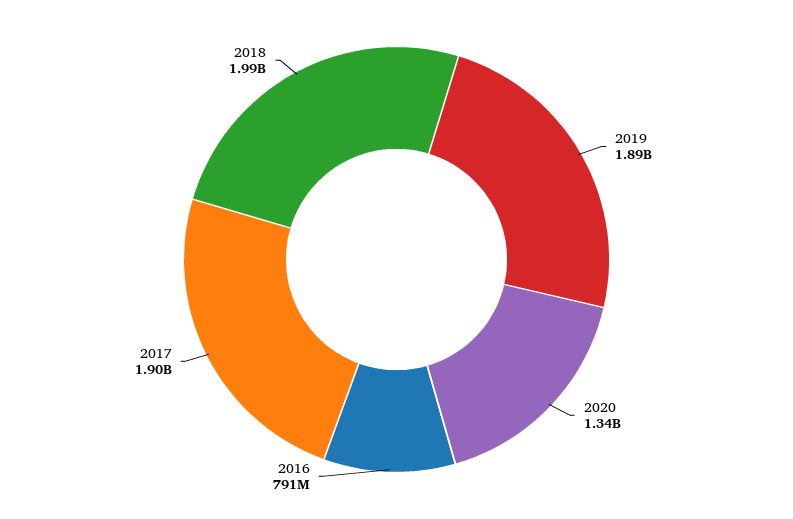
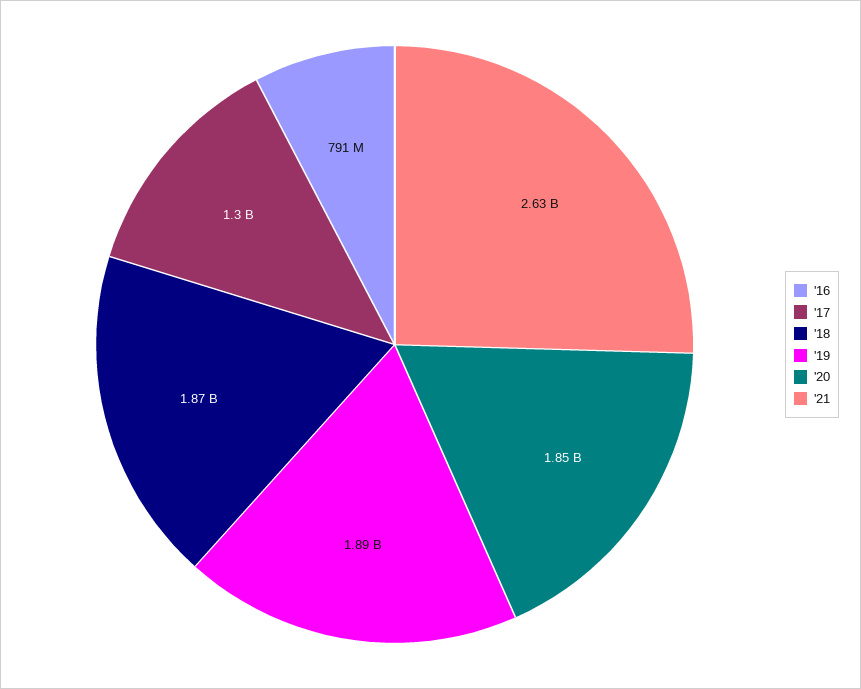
2020: 1340000000 -> 1850000000
2017: 1900000000 -> 1300000000
2018: 1990000000 -> 1870000000
'21: none -> 2630000000

